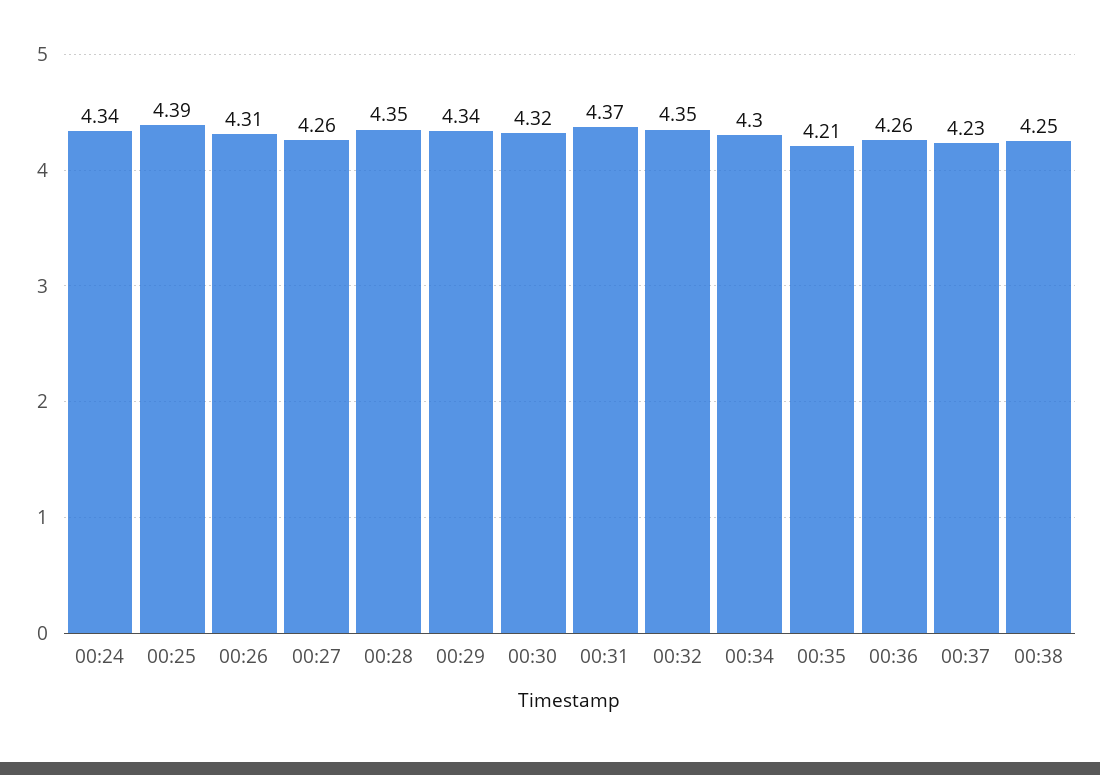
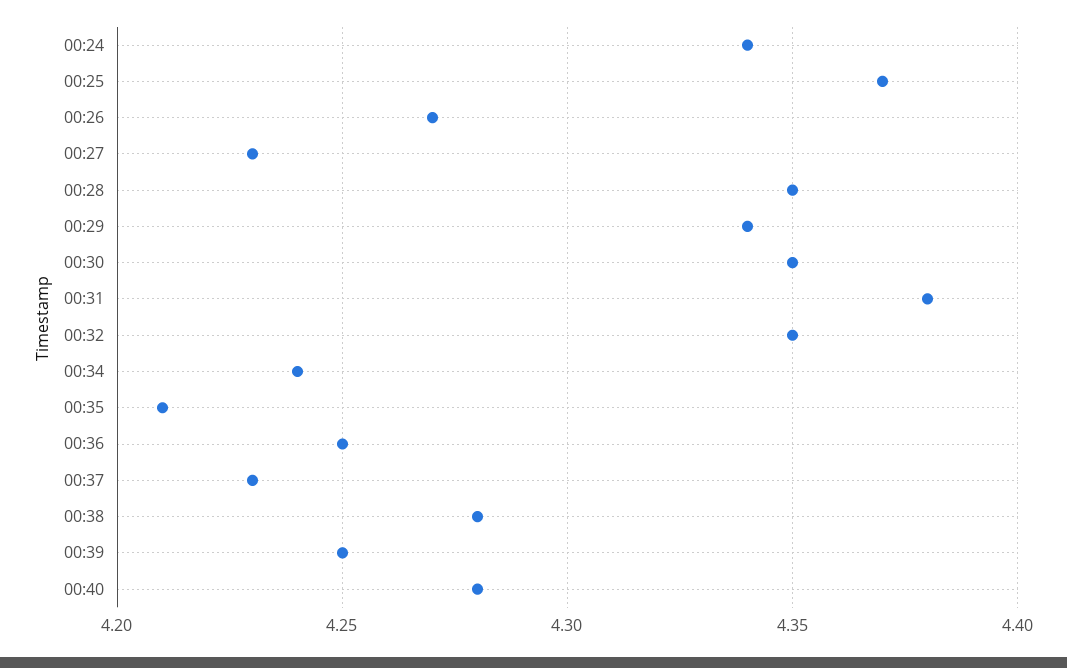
00:25: 4.39 -> 4.37
00:26: 4.31 -> 4.27
00:27: 4.26 -> 4.23
00:30: 4.32 -> 4.35
00:31: 4.37 -> 4.38
00:34: 4.3 -> 4.24
00:36: 4.26 -> 4.25
00:38: 4.25 -> 4.28
00:39: none -> 4.25
00:40: none -> 4.28

